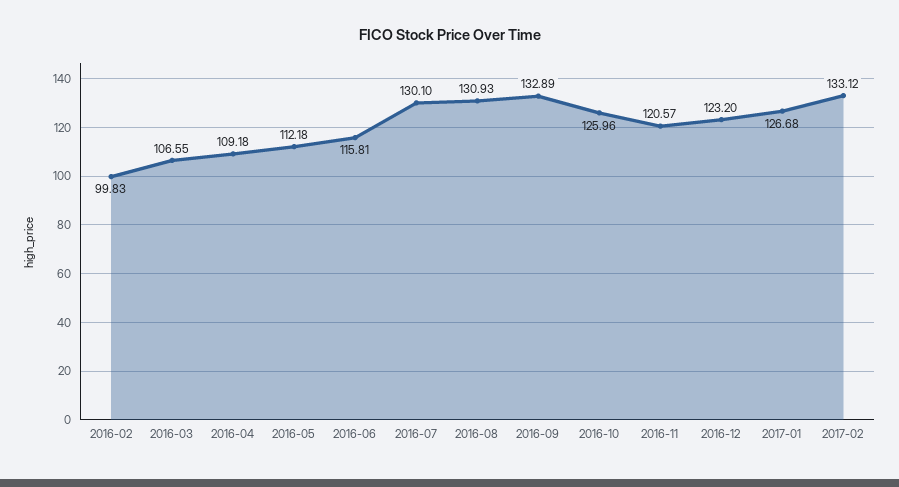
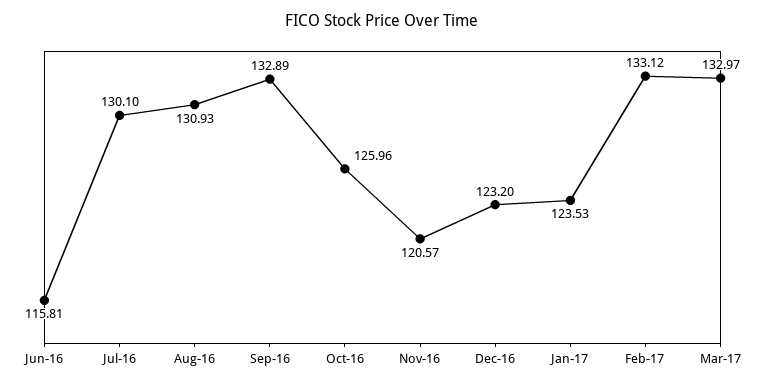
2016-02: 99.83 -> none
2016-03: 106.55 -> none
2016-04: 109.18 -> none
2016-05: 112.18 -> none
2017-01: 126.68 -> 123.53
Mar-17: none -> 132.97

